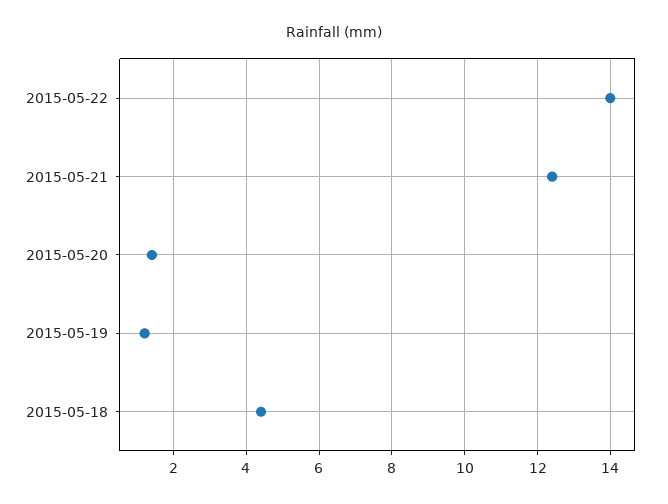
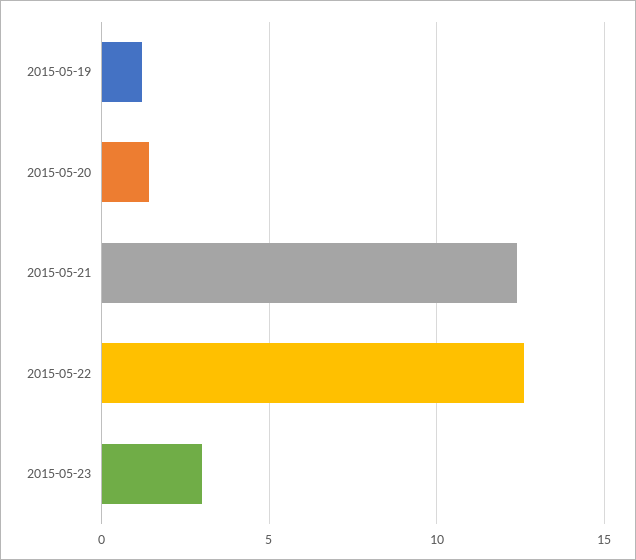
2015-05-22: 14 -> 12.5
2015-05-18: 4.5 -> none
2015-05-23: none -> 3

